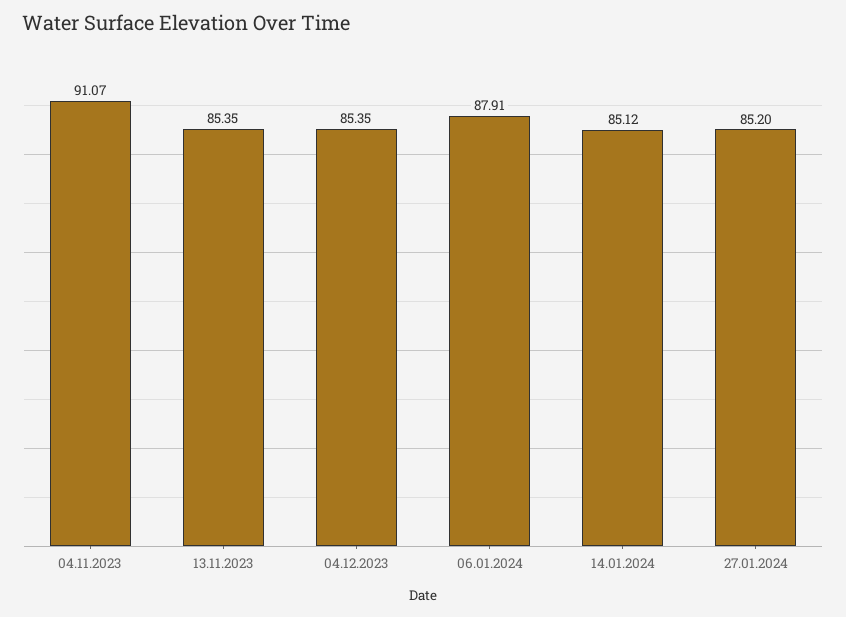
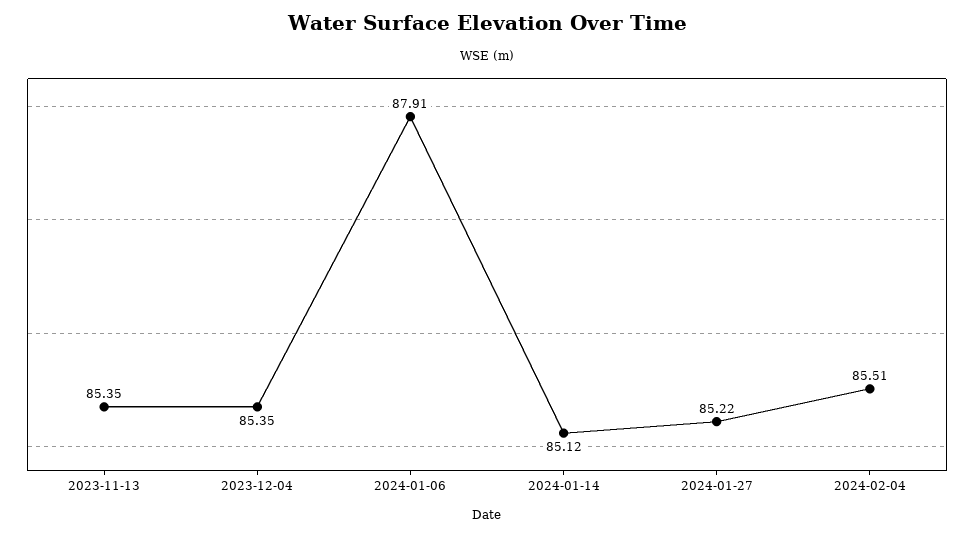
04.11.2023: 91.07 -> none
27.01.2024: 85.2 -> 85.22
2024-02-04: none -> 85.51

